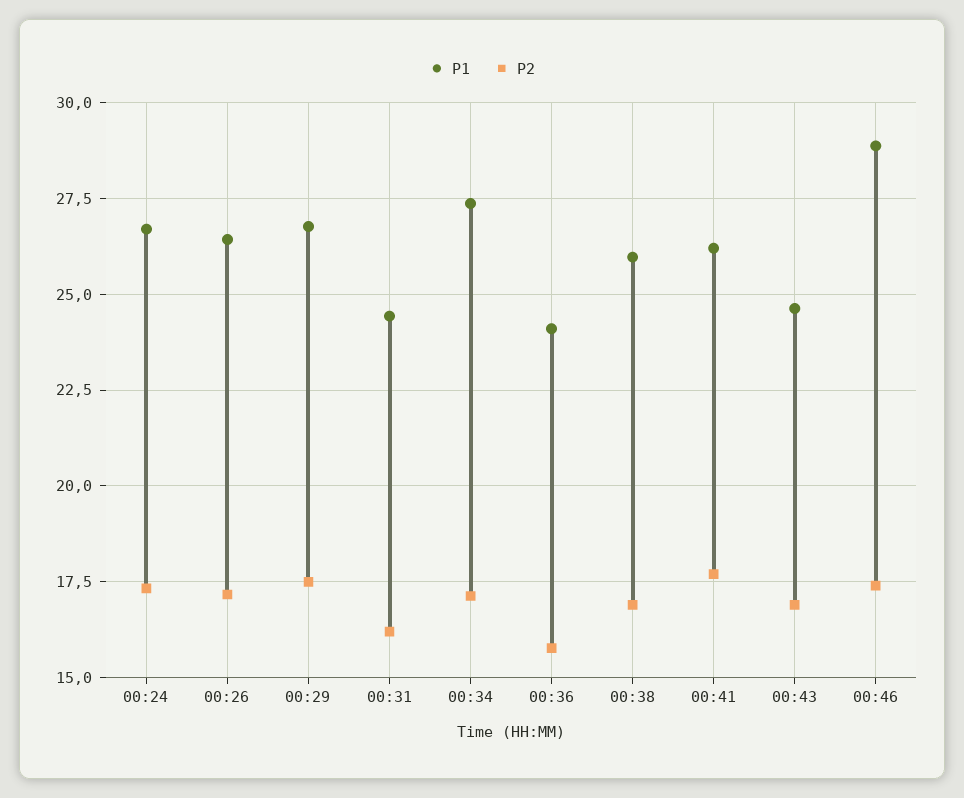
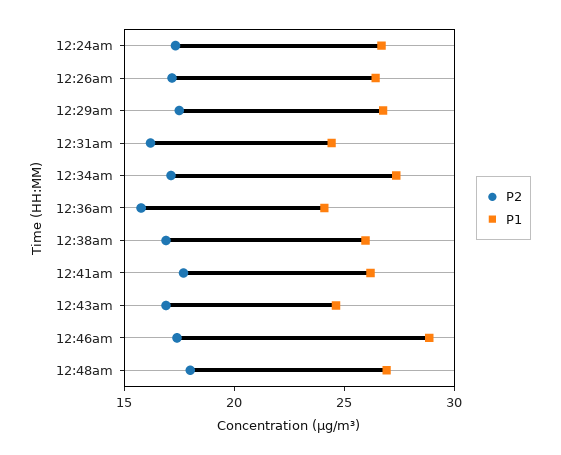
P2, 12:48am: none -> 18
P1, 12:48am: none -> 27

